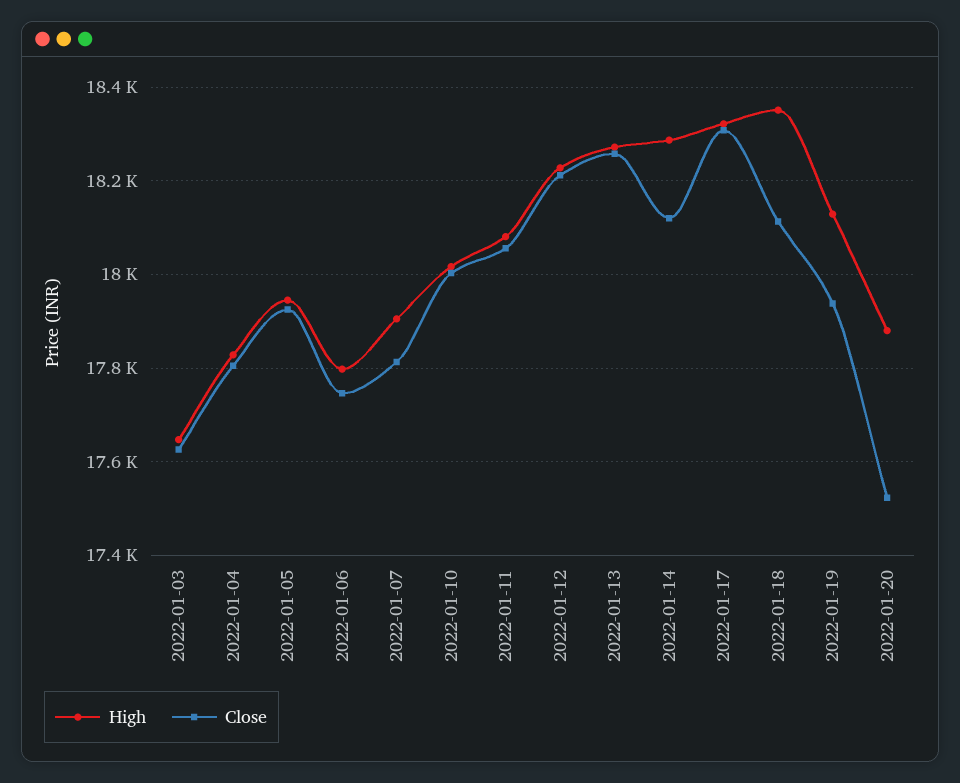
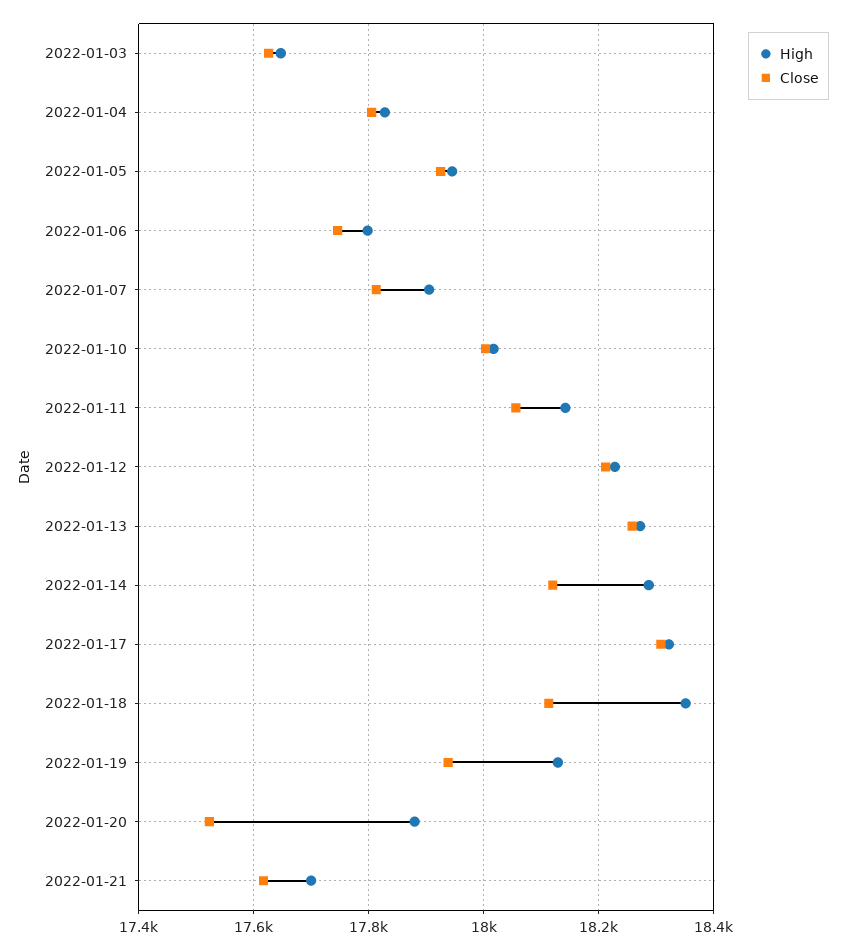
High, 2022-01-11: 18080 -> 18140
High, 2022-01-21: none -> 17700
Close, 2022-01-21: none -> 17620

